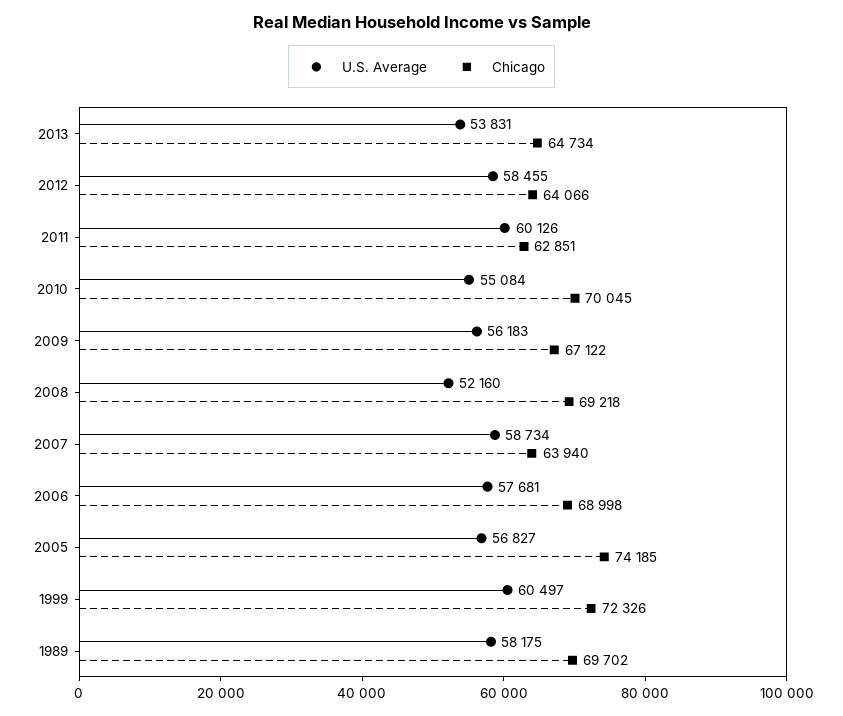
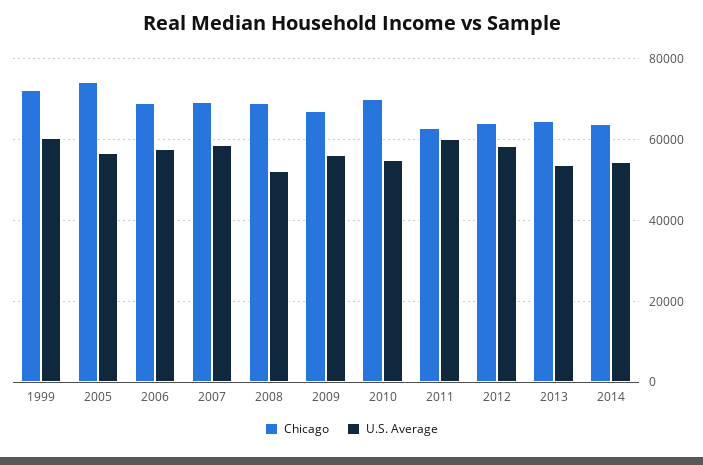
Chicago, 2007: 63940 -> 70000
U.S. Average, 1989: 58175 -> none
Chicago, 1989: 69702 -> none
Chicago, 2014: none -> 64000
U.S. Average, 2014: none -> 54000

